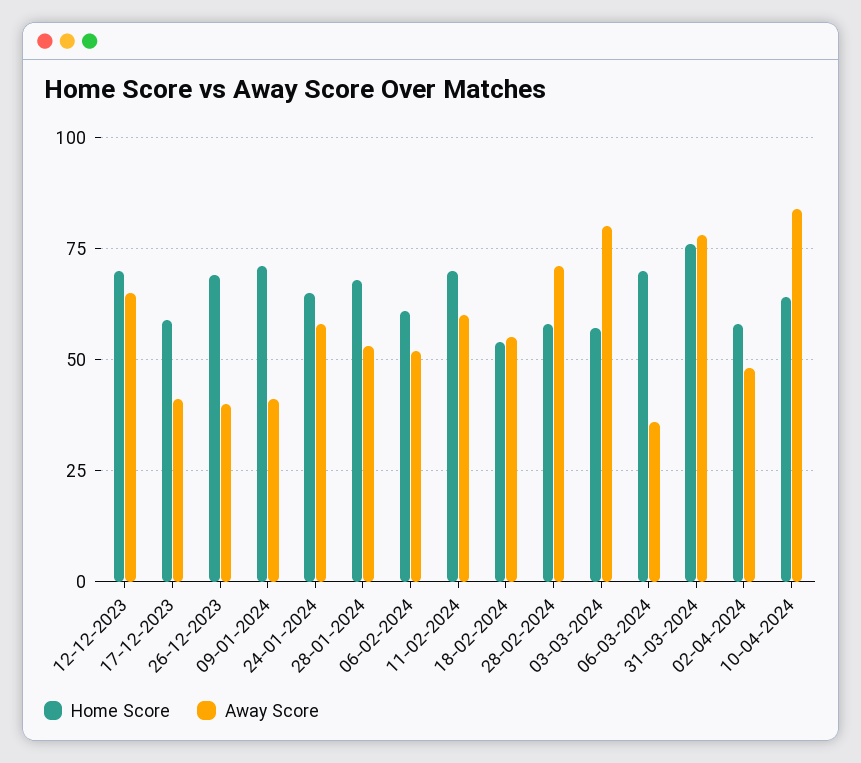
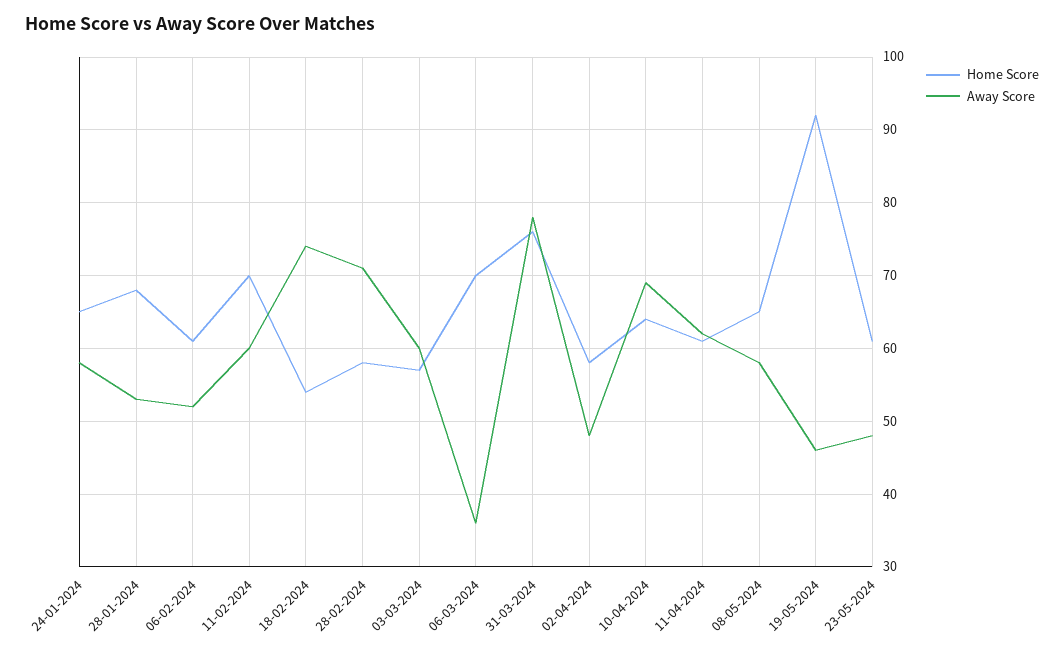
Home Score, 12-12-2023: 70 -> none
Away Score, 12-12-2023: 65 -> none
Home Score, 17-12-2023: 60 -> none
Away Score, 17-12-2023: 40 -> none
Home Score, 26-12-2023: 70 -> none
Away Score, 26-12-2023: 40 -> none
Home Score, 09-01-2024: 70 -> none
Away Score, 09-01-2024: 40 -> none
Away Score, 18-02-2024: 55 -> 74
Away Score, 03-03-2024: 80 -> 60
Away Score, 10-04-2024: 85 -> 69
Home Score, 11-04-2024: none -> 61
Away Score, 11-04-2024: none -> 62
Home Score, 08-05-2024: none -> 65
Away Score, 08-05-2024: none -> 58
Home Score, 19-05-2024: none -> 92
Away Score, 19-05-2024: none -> 46
Home Score, 23-05-2024: none -> 61
Away Score, 23-05-2024: none -> 48

